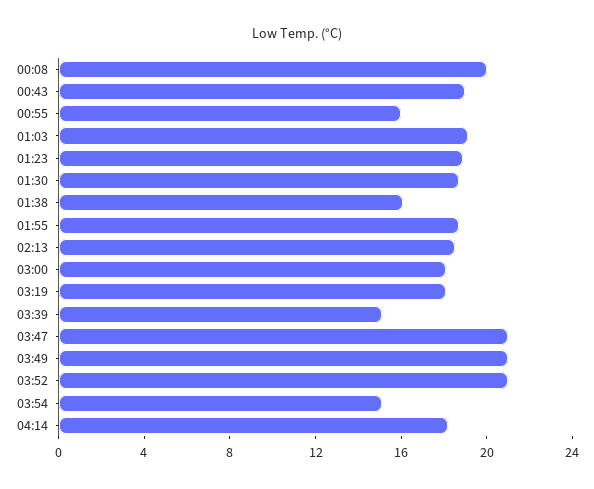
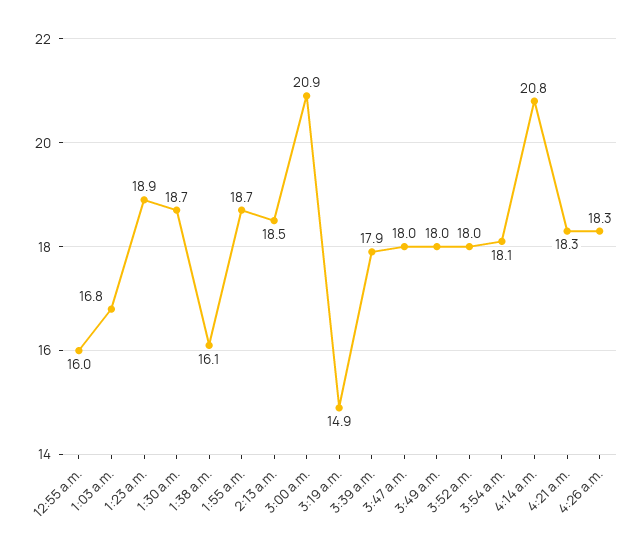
00:08: 20 -> none
00:43: 19 -> none
01:03: 19 -> 16.8
03:00: 18 -> 20.9
03:19: 18 -> 14.9
03:39: 15 -> 17.9
03:47: 21 -> 18
03:49: 21 -> 18
03:52: 21 -> 18
03:54: 15 -> 18.1
04:14: 18 -> 20.8
4:21 a.m.: none -> 18.3
4:26 a.m.: none -> 18.3

